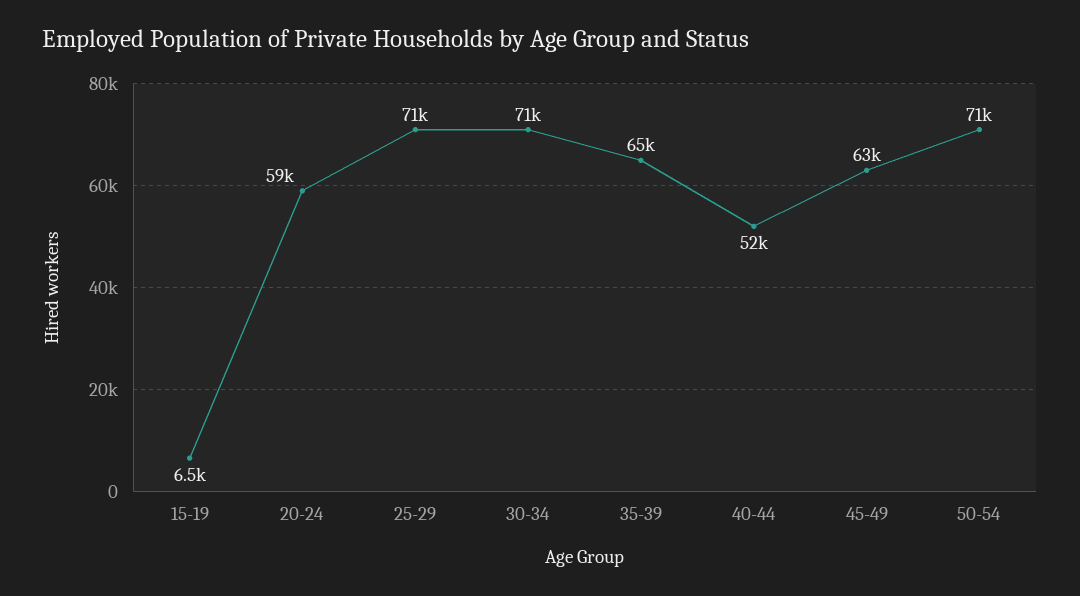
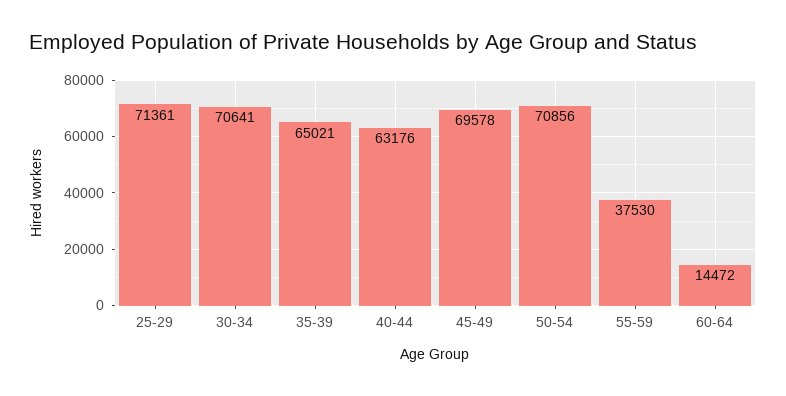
15-19: 6500 -> none
20-24: 59000 -> none
40-44: 52000 -> 63176
45-49: 63000 -> 69578
55-59: none -> 37530
60-64: none -> 14472

